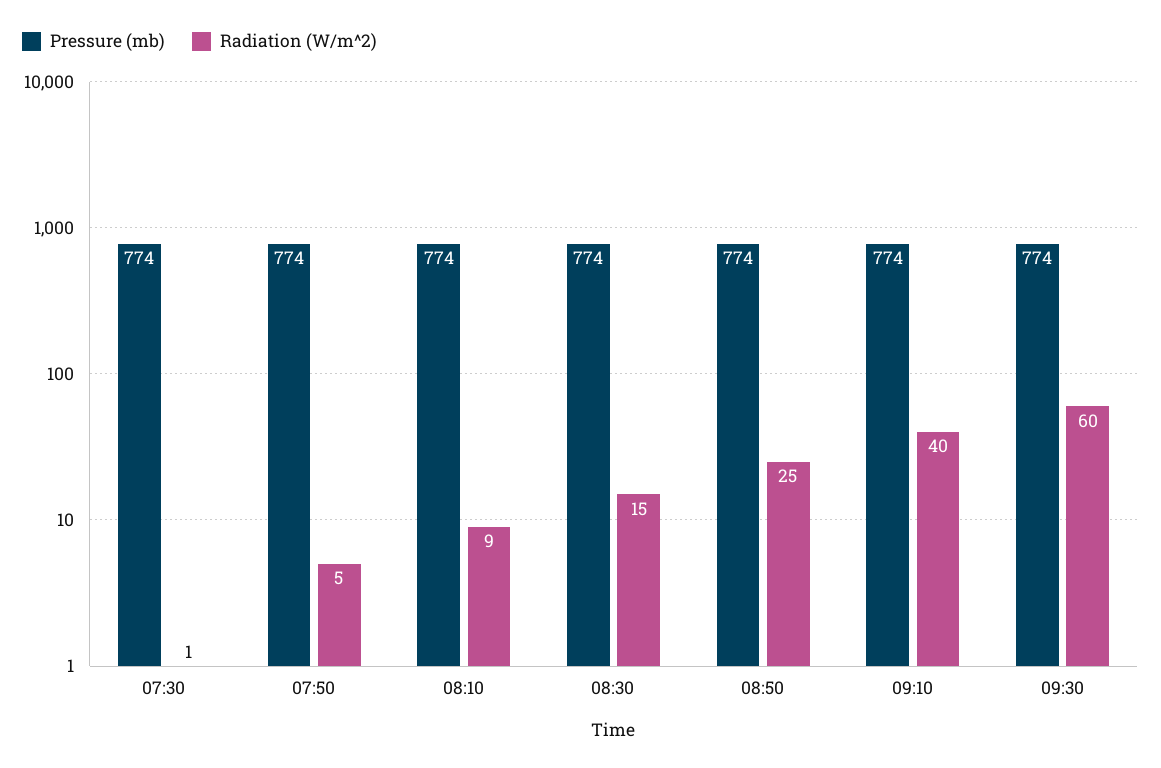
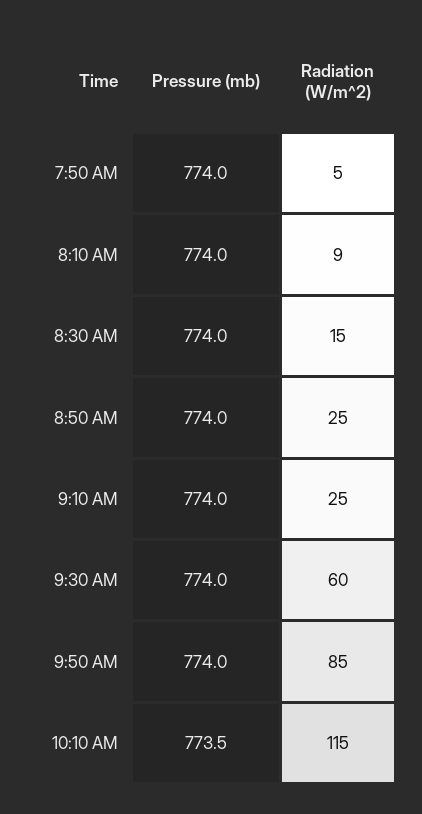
Pressure (mb), 07:30: 774 -> none
Radiation (W/m^2), 07:30: 1 -> none
Radiation (W/m^2), 09:10: 40 -> 25
Pressure (mb), 9:50 AM: none -> 774
Radiation (W/m^2), 9:50 AM: none -> 85
Pressure (mb), 10:10 AM: none -> 773.5
Radiation (W/m^2), 10:10 AM: none -> 115

